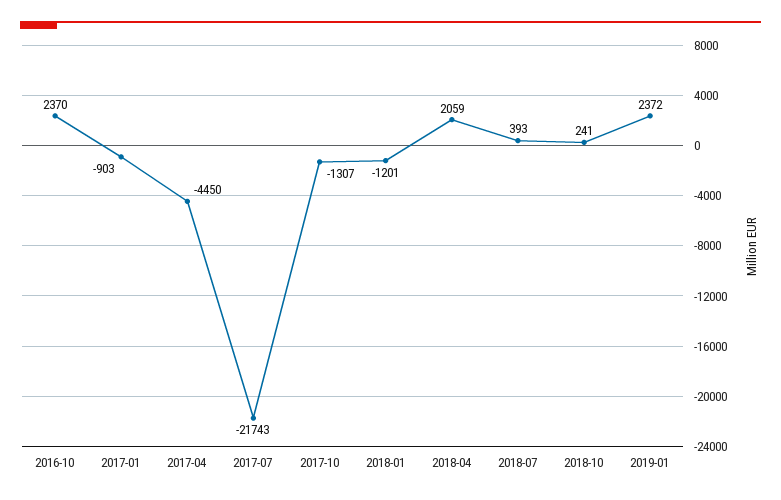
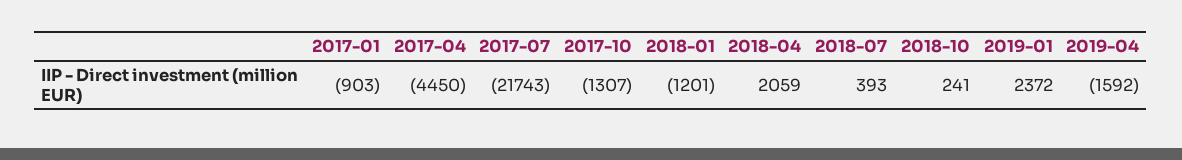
2016-10: 2370 -> none
2019-04: none -> -1592

